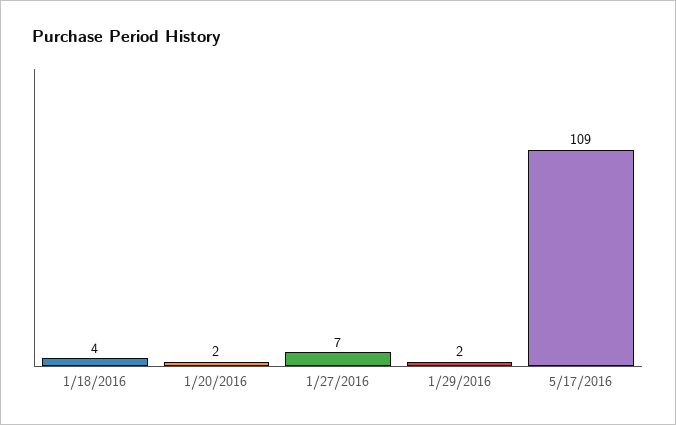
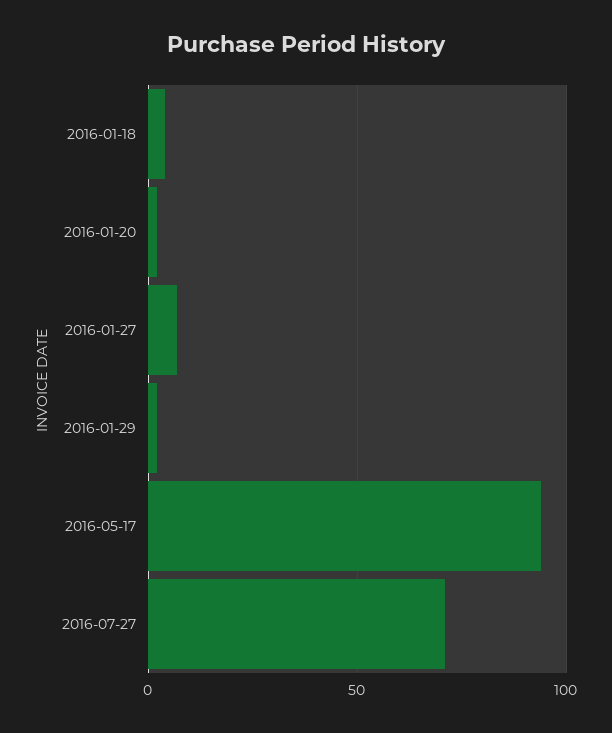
5/17/2016: 109 -> 95
2016-07-27: none -> 70

